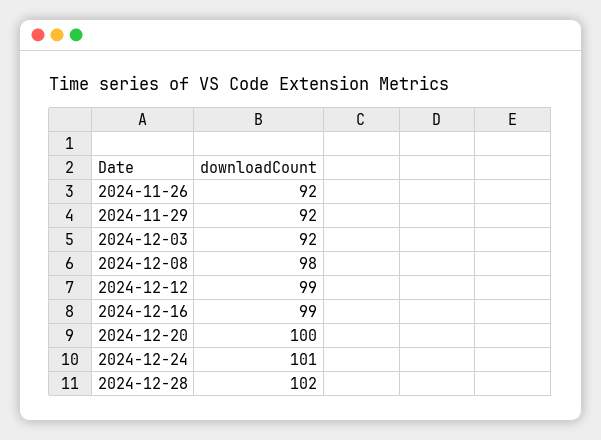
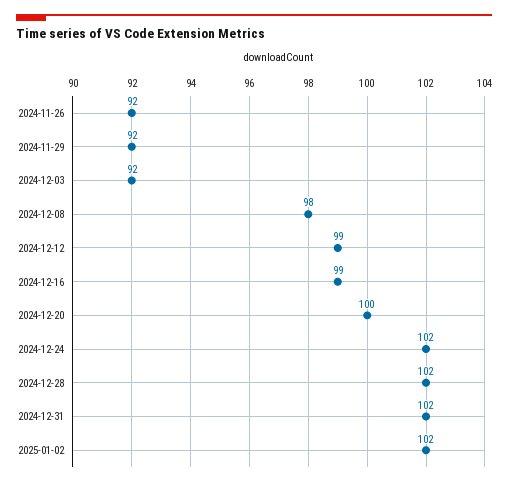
2024-12-24: 101 -> 102
2024-12-31: none -> 102
2025-01-02: none -> 102

